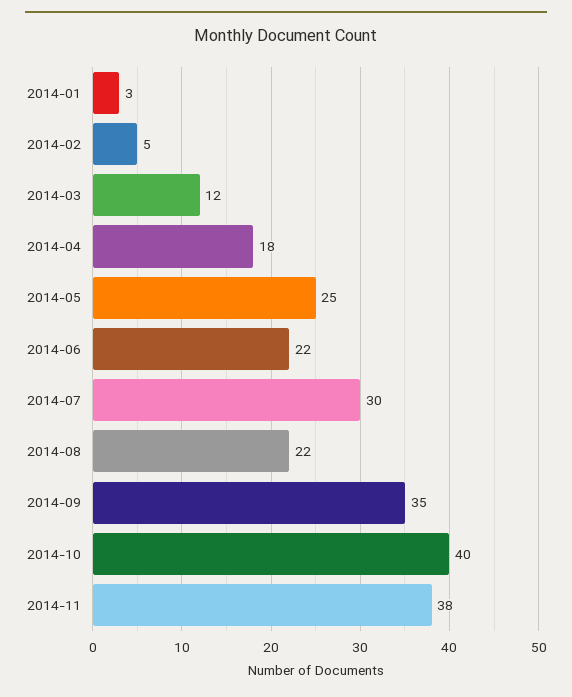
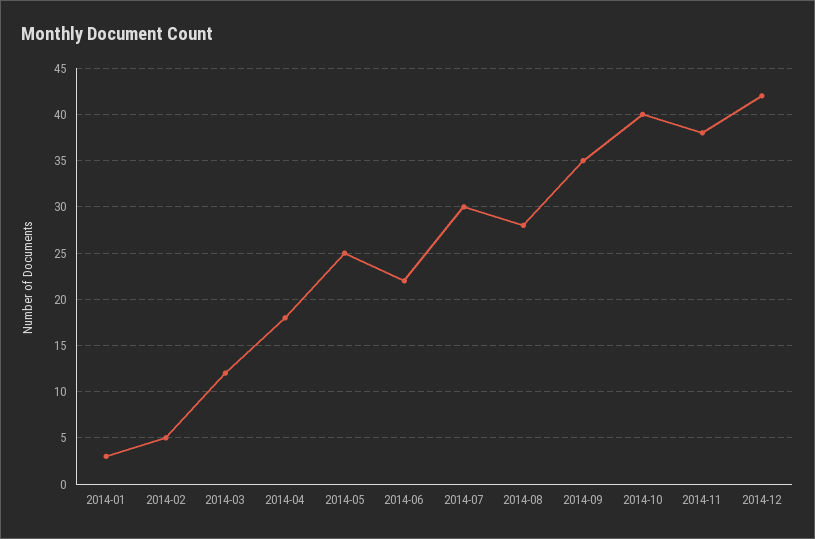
2014-08: 22 -> 28
2014-12: none -> 42

